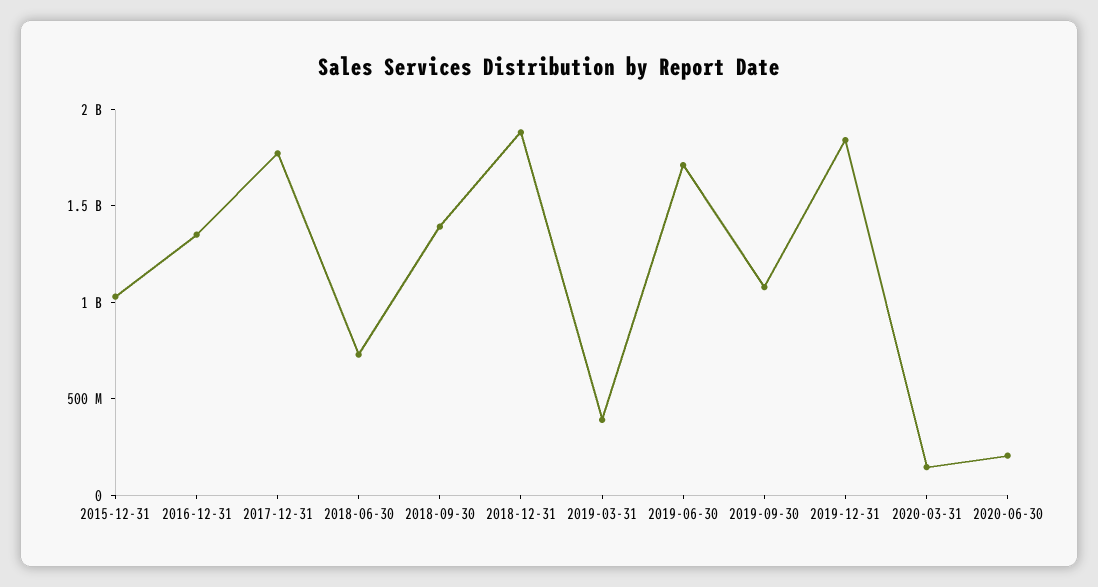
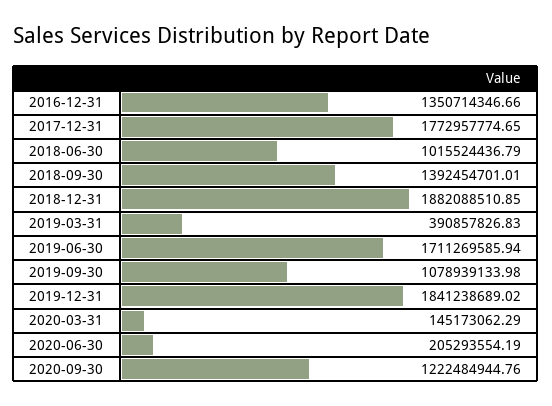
2015-12-31: 1000000000 -> none
2018-06-30: 700000000 -> 1015524436.79
2020-09-30: none -> 1222484944.76

